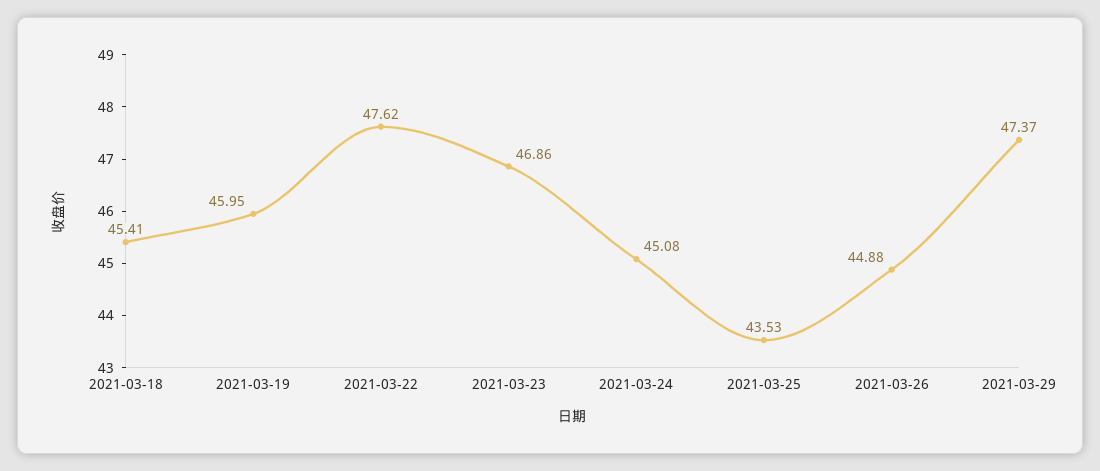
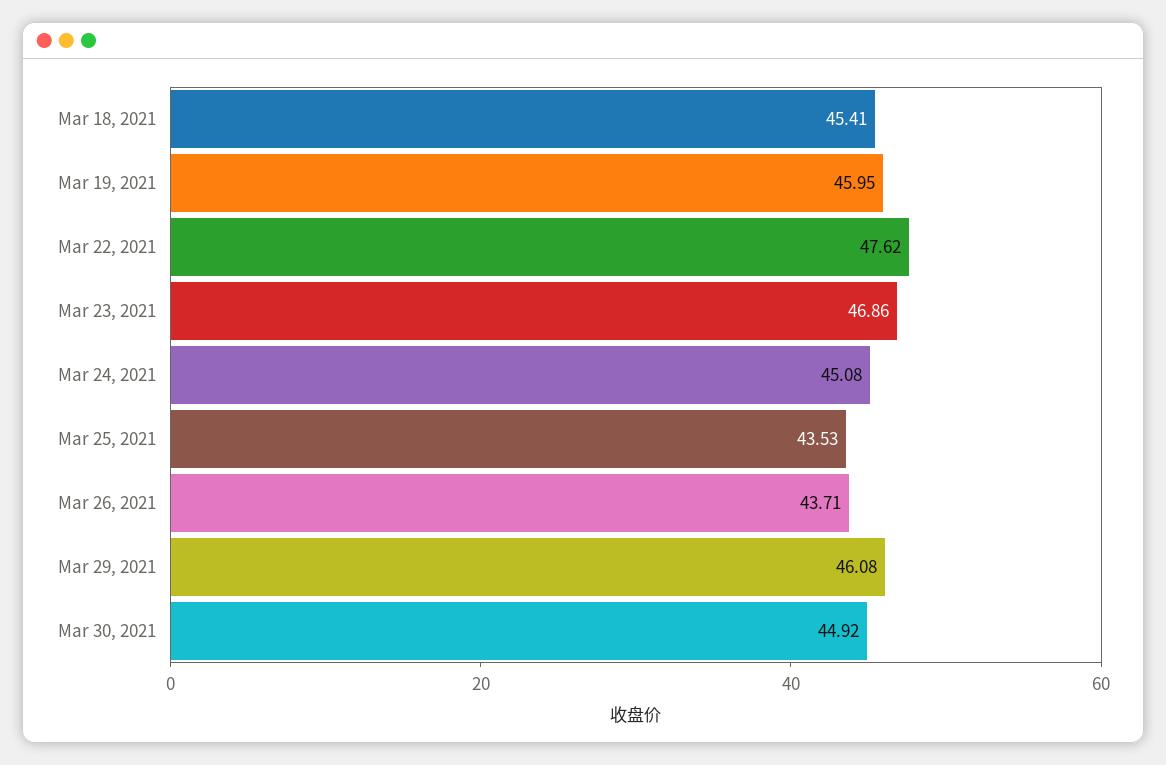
2021-03-26: 44.88 -> 43.71
2021-03-29: 47.37 -> 46.08
Mar 30, 2021: none -> 44.92

